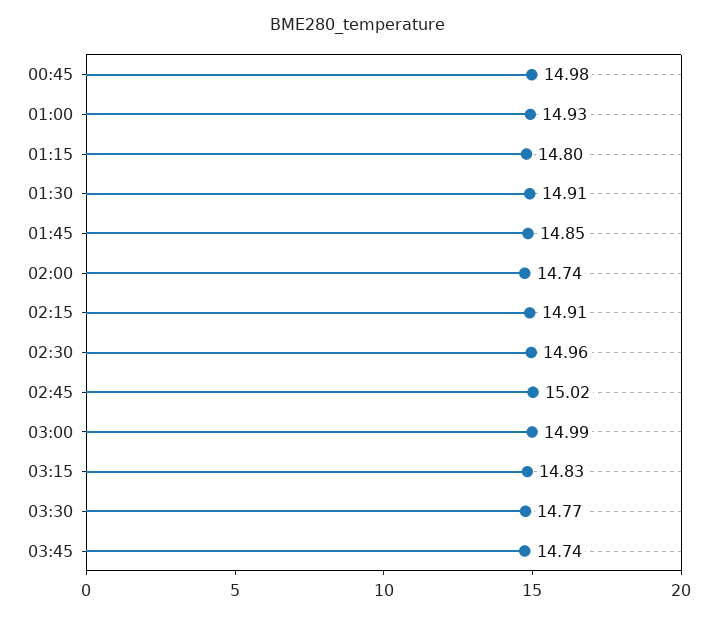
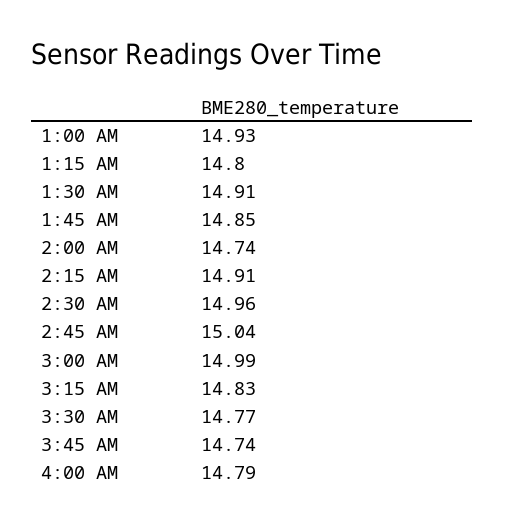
00:45: 14.98 -> none
02:45: 15.02 -> 15.04
4:00 AM: none -> 14.79

